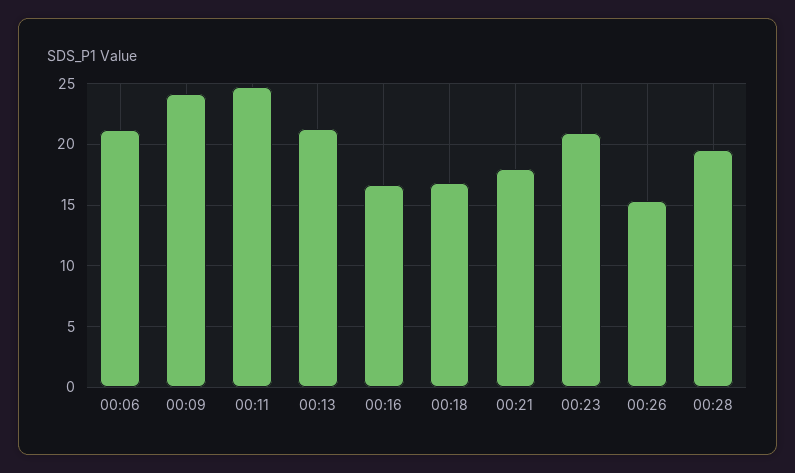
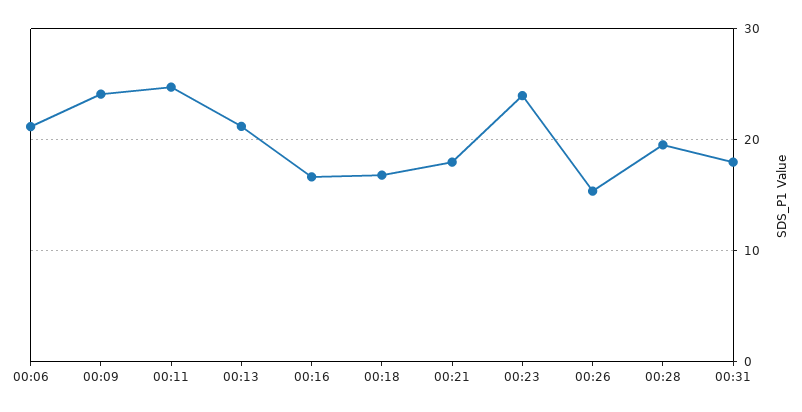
00:23: 21 -> 24
00:31: none -> 18

